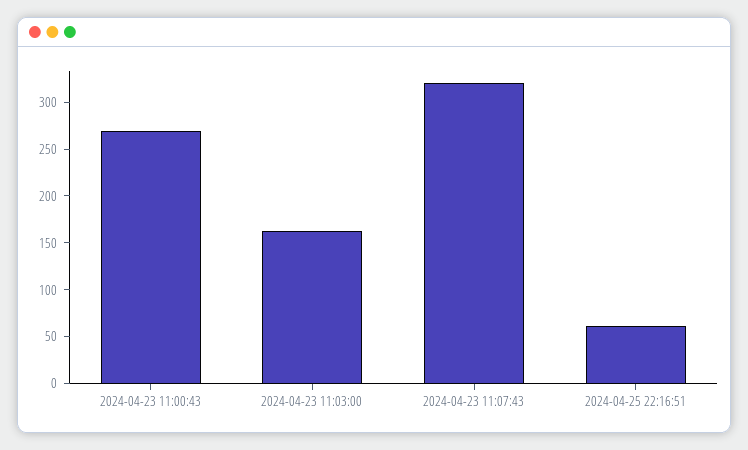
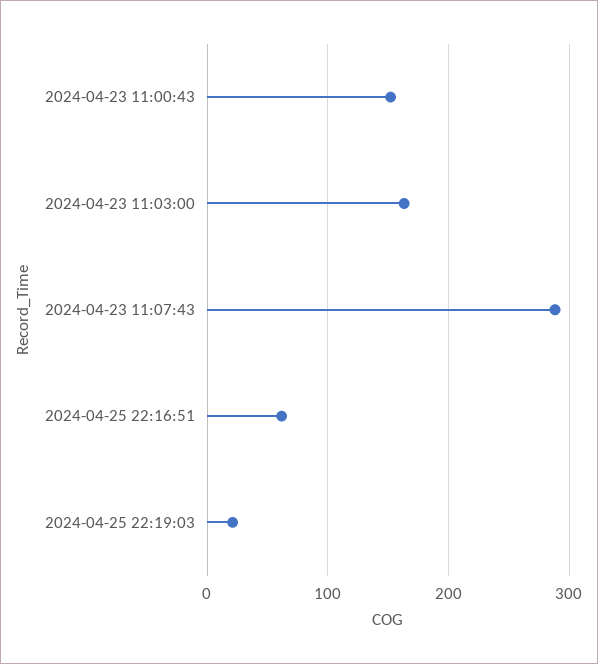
2024-04-23 11:00:43: 270 -> 150
2024-04-23 11:07:43: 320 -> 290
2024-04-25 22:19:03: none -> 20

